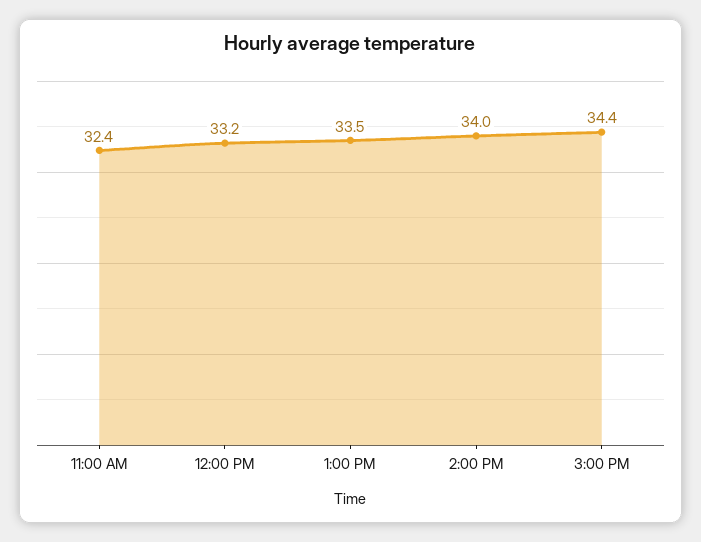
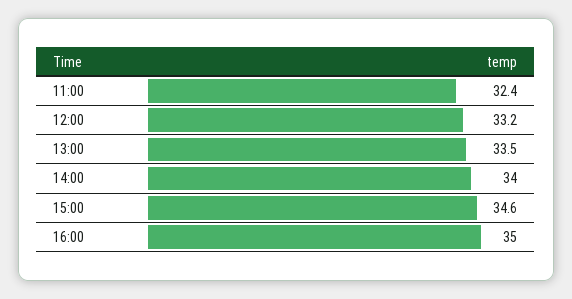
3:00 PM: 34.4 -> 34.6
16:00: none -> 35

